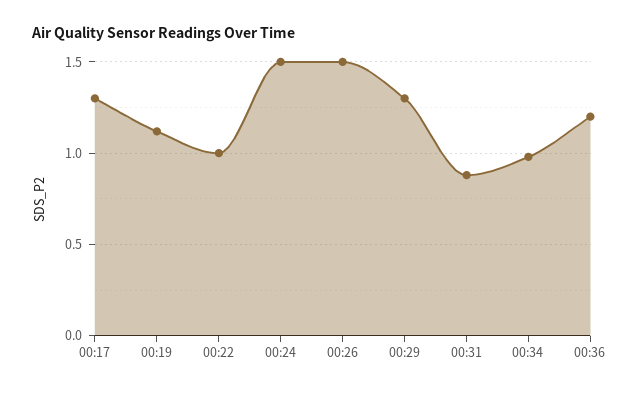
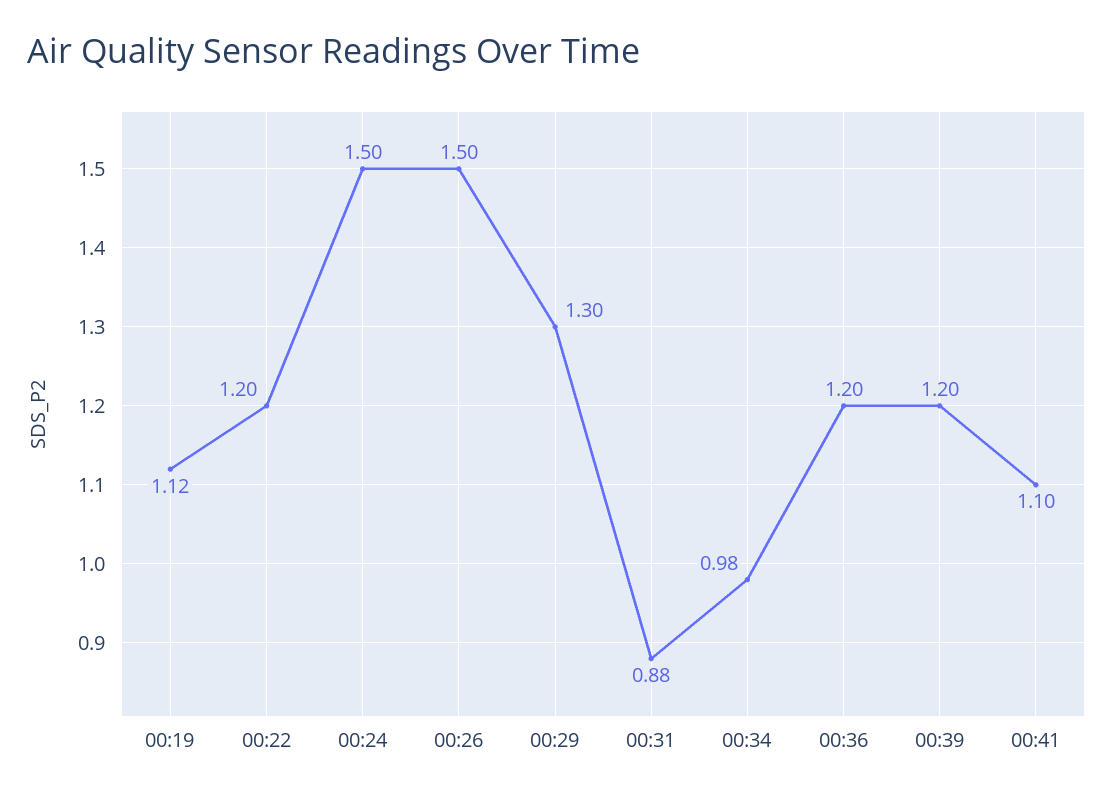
00:17: 1.3 -> none
00:22: 1 -> 1.2
00:39: none -> 1.2
00:41: none -> 1.1

